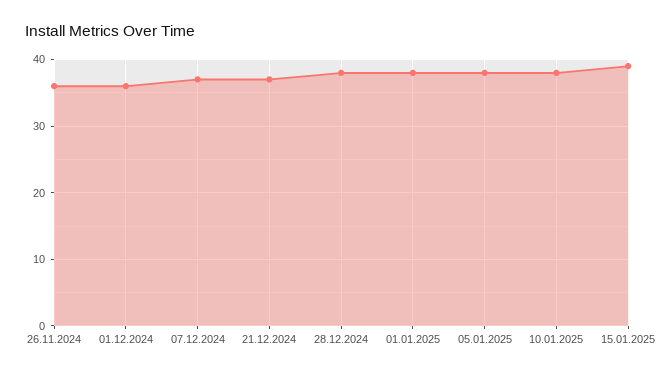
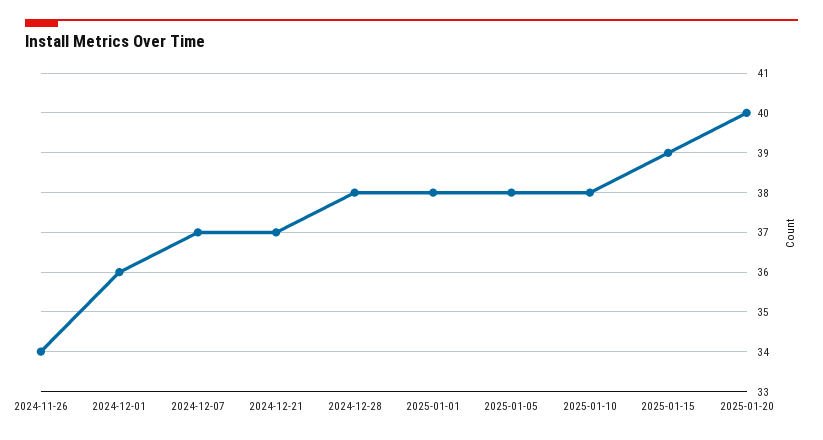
26.11.2024: 36 -> 34
2025-01-20: none -> 40

